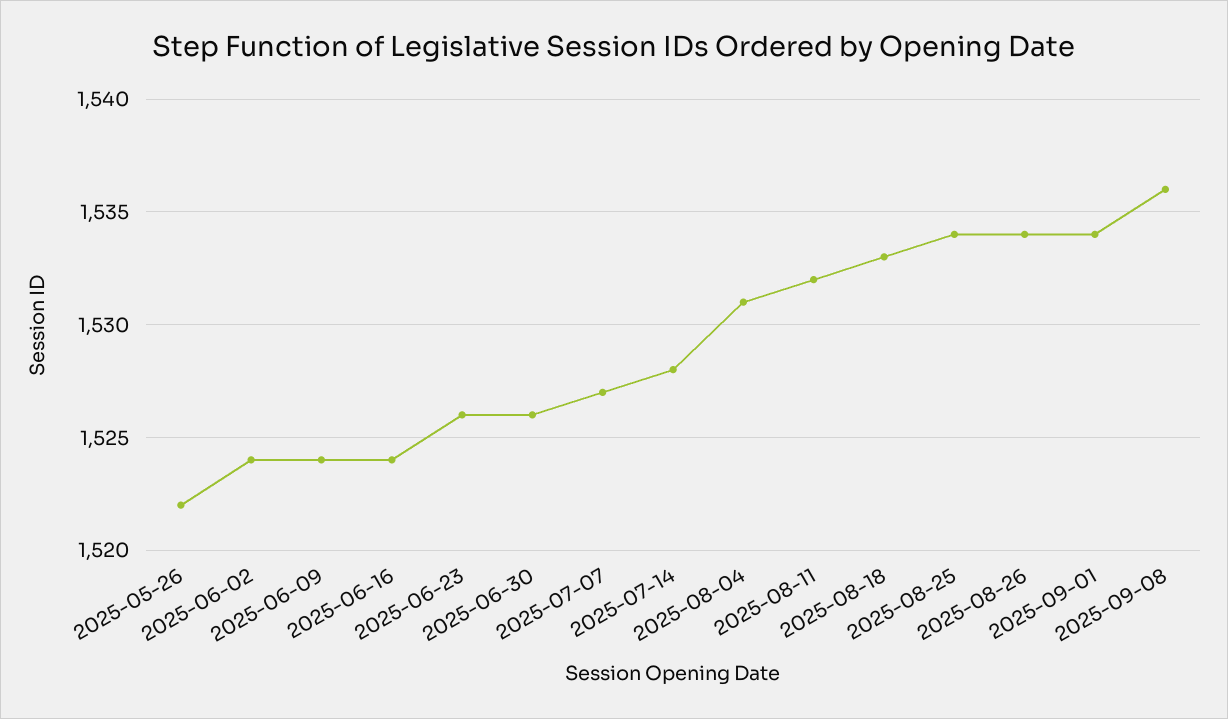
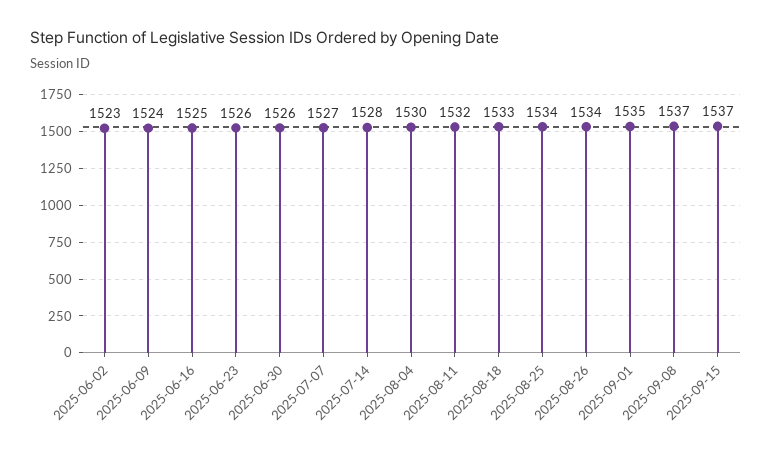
2025-05-26: 1522 -> none
2025-06-02: 1524 -> 1523
2025-06-16: 1524 -> 1525
2025-08-04: 1531 -> 1530
2025-09-01: 1534 -> 1535
2025-09-08: 1536 -> 1537
2025-09-15: none -> 1537

